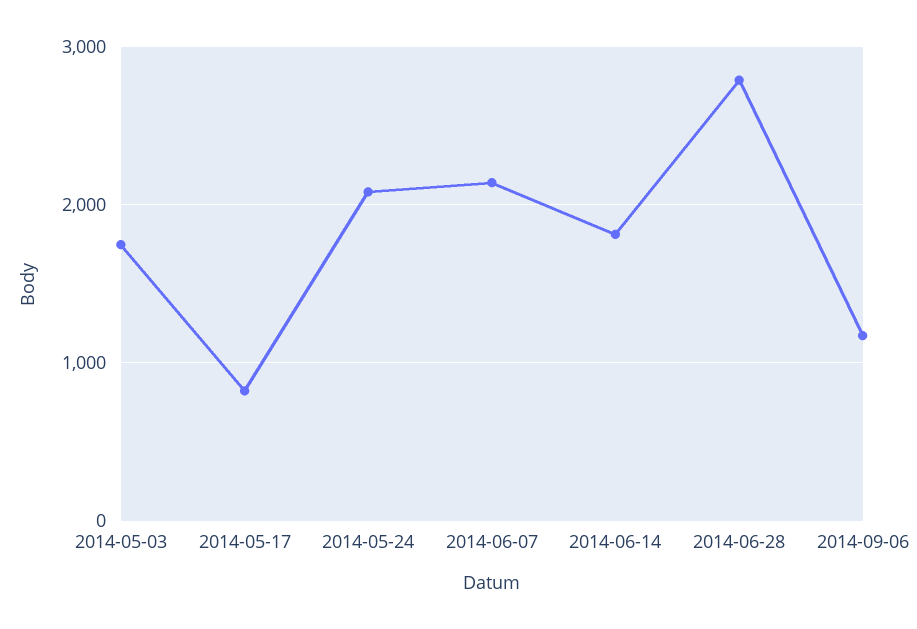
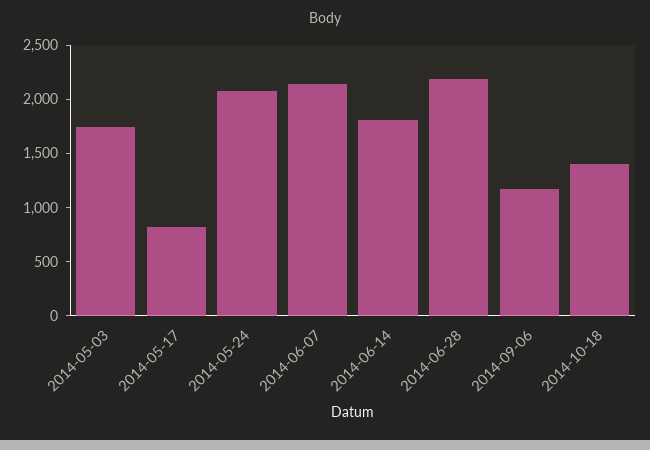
2014-06-28: 2800 -> 2200
2014-10-18: none -> 1400

